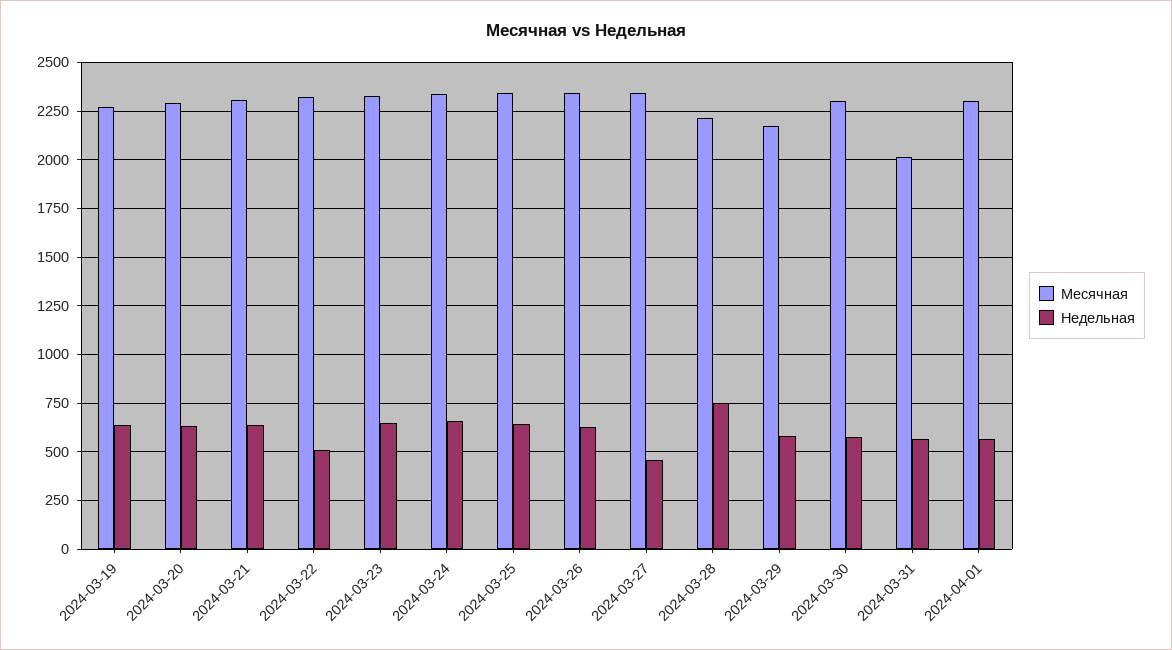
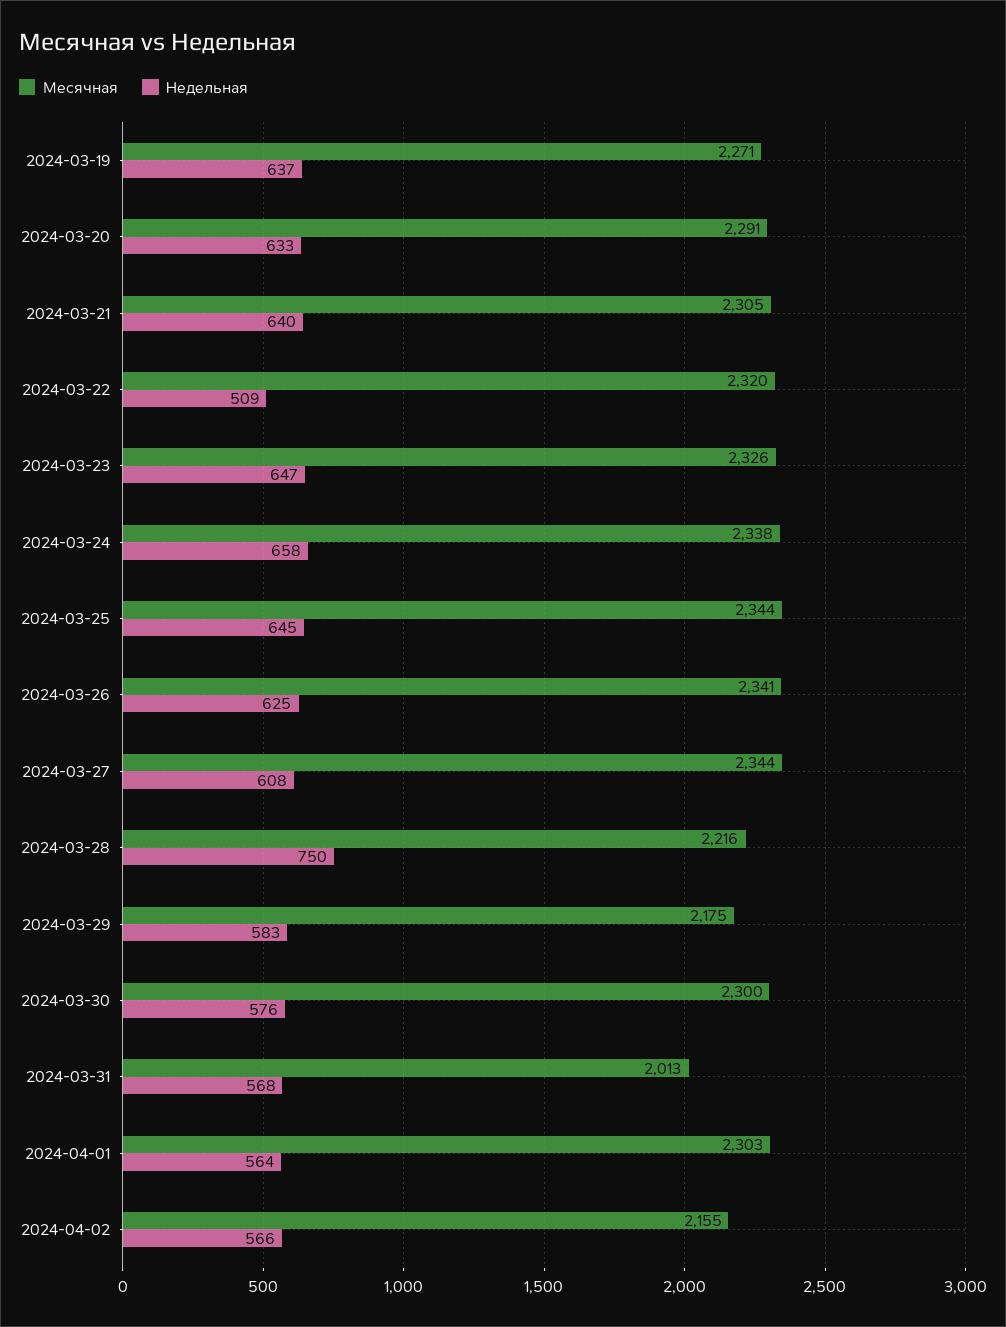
Недельная, 2024-03-27: 450 -> 608
Месячная, 2024-04-02: none -> 2155
Недельная, 2024-04-02: none -> 566

